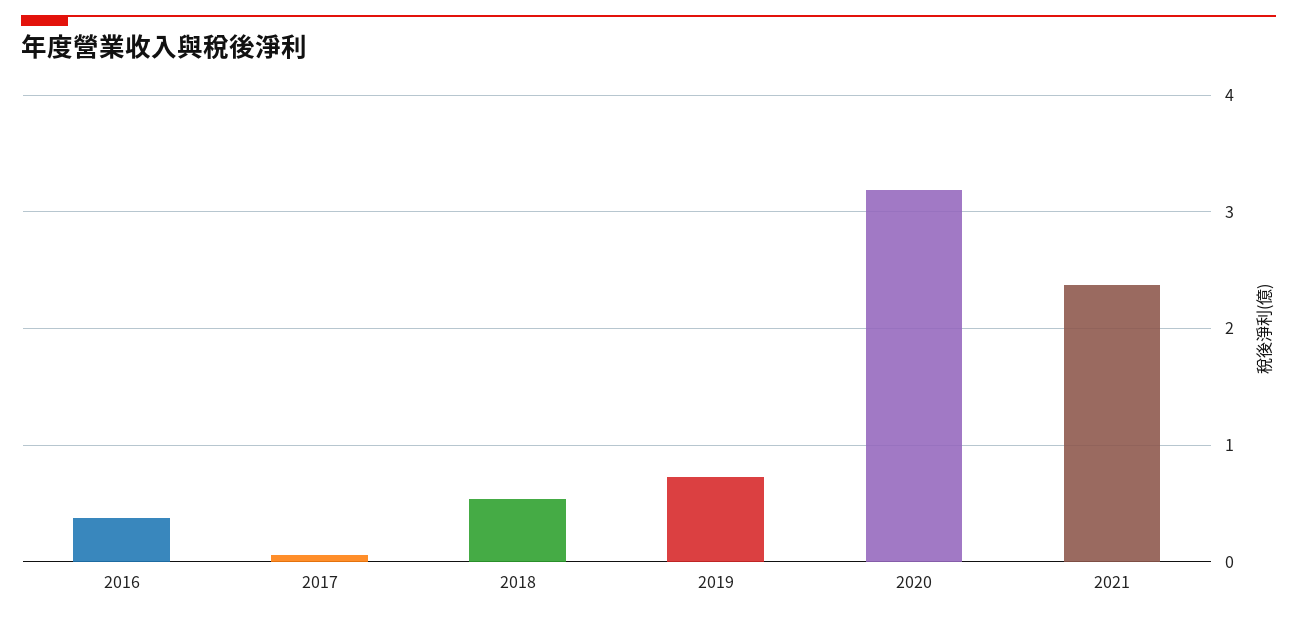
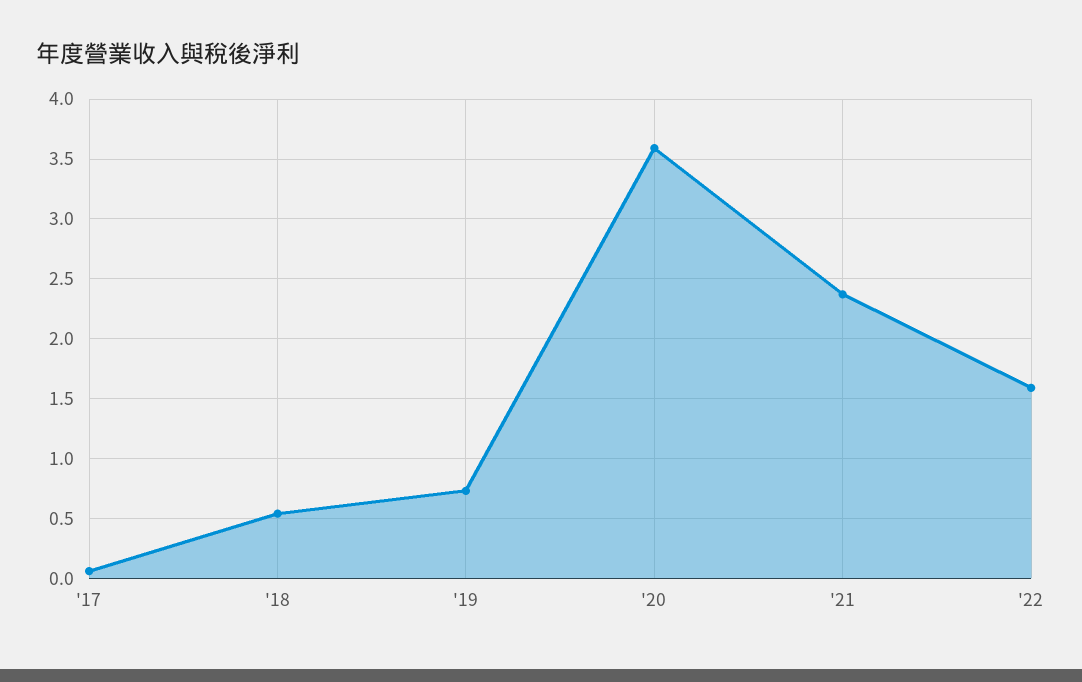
2016: 0.4 -> none
2020: 3.2 -> 3.6
'22: none -> 1.6

